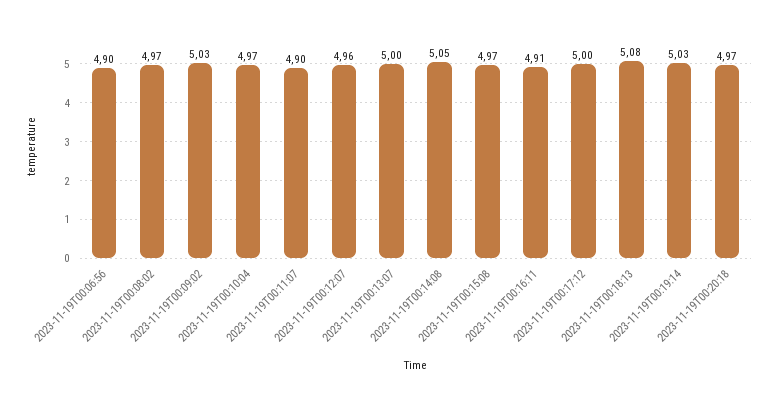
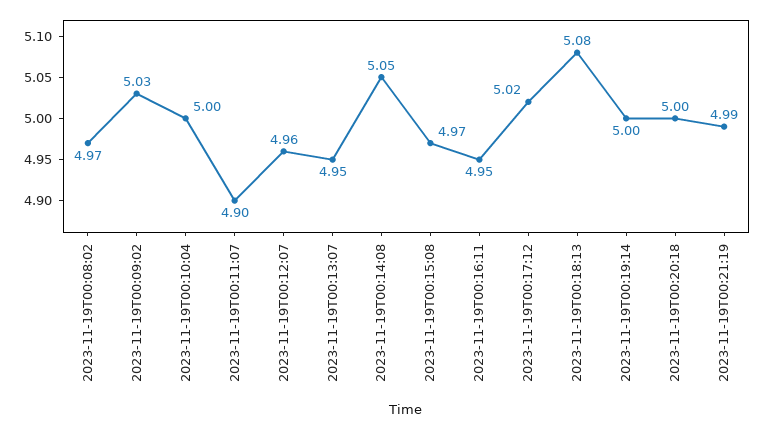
2023-11-19T00:06:56: 4.9 -> none
2023-11-19T00:10:04: 4.97 -> 5
2023-11-19T00:13:07: 5 -> 4.95
2023-11-19T00:16:11: 4.91 -> 4.95
2023-11-19T00:17:12: 5 -> 5.02
2023-11-19T00:19:14: 5.03 -> 5
2023-11-19T00:20:18: 4.97 -> 5
2023-11-19T00:21:19: none -> 4.99

